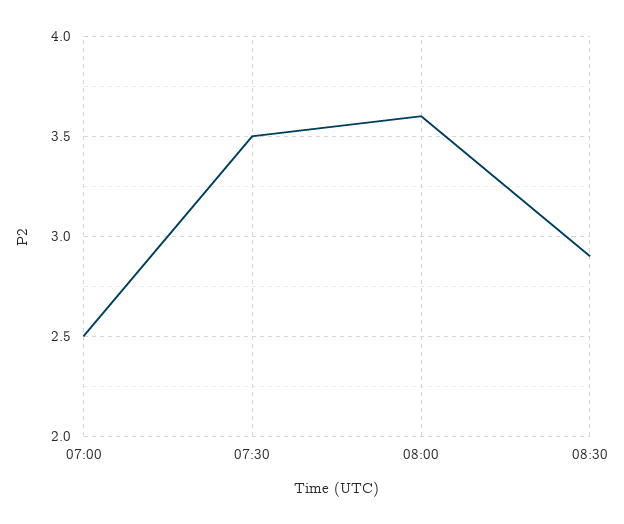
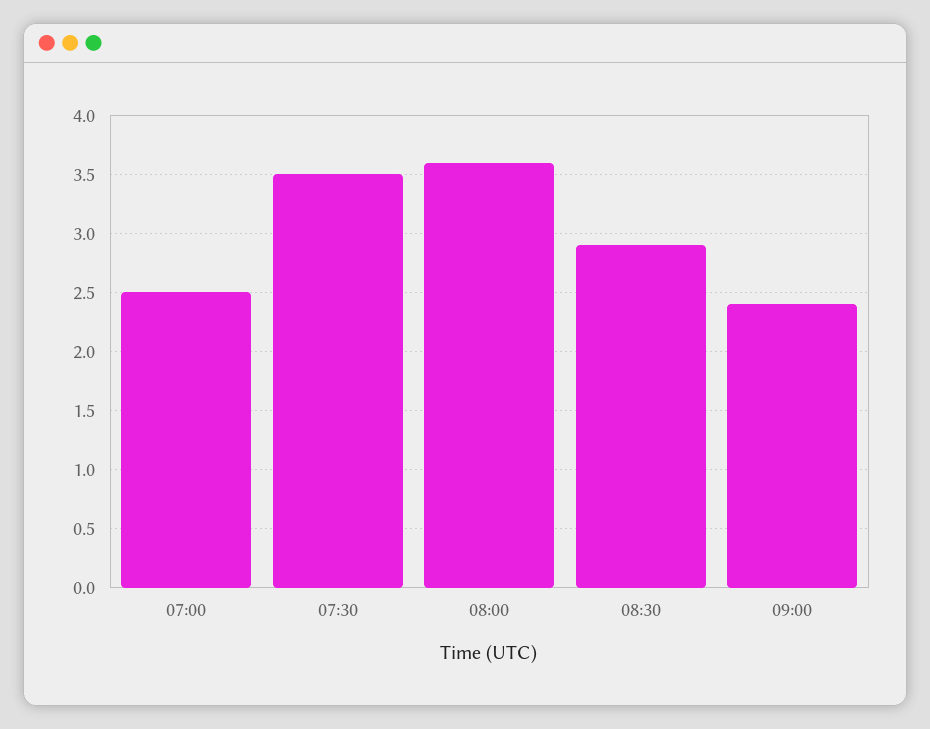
09:00: none -> 2.4

